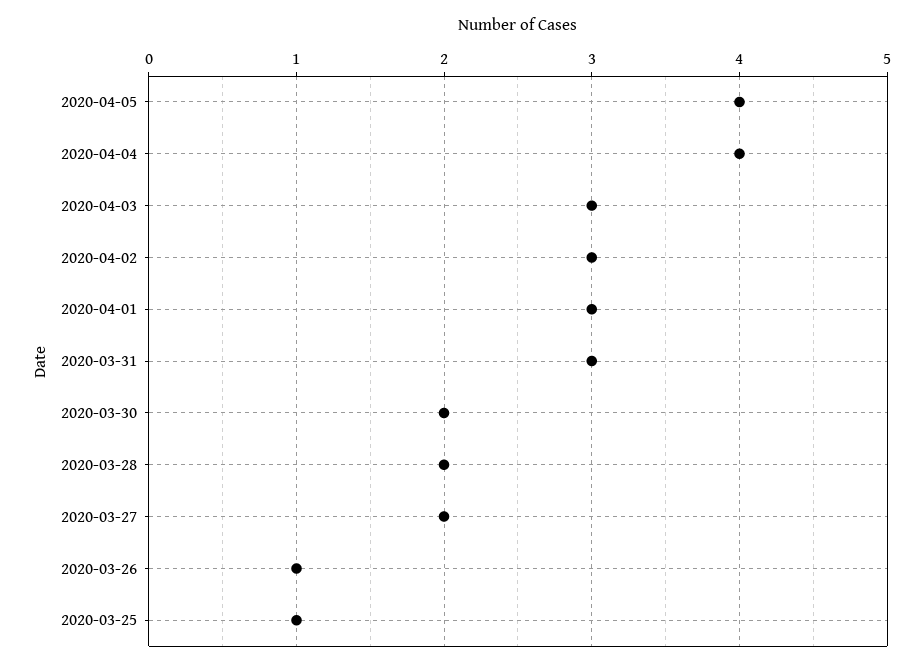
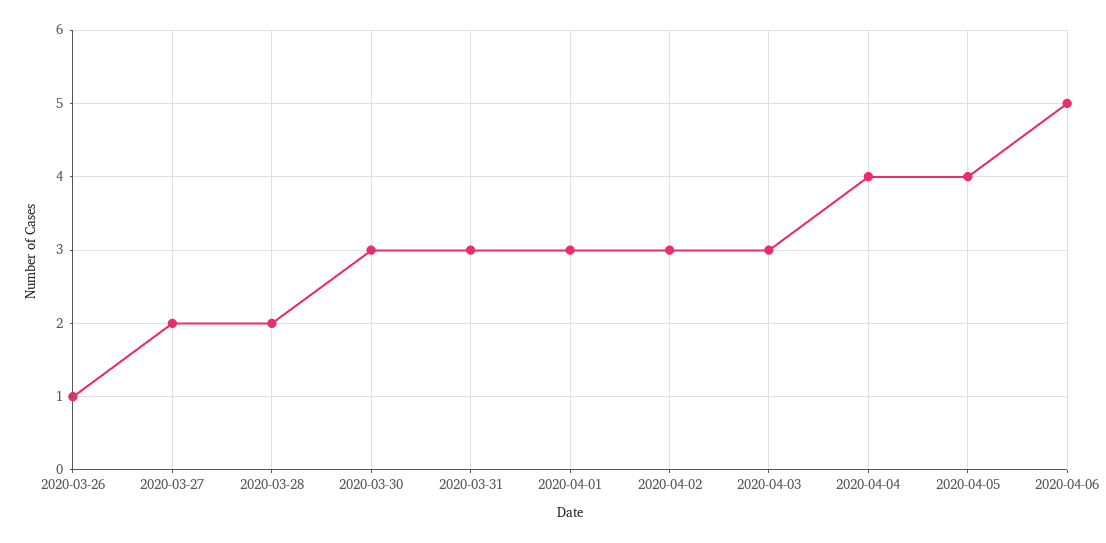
2020-03-30: 2 -> 3
2020-03-25: 1 -> none
2020-04-06: none -> 5

